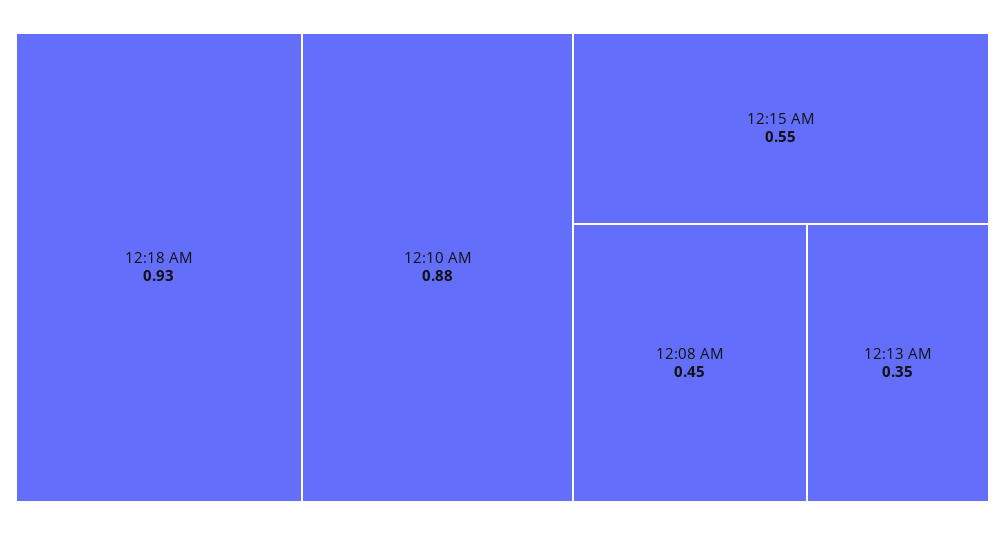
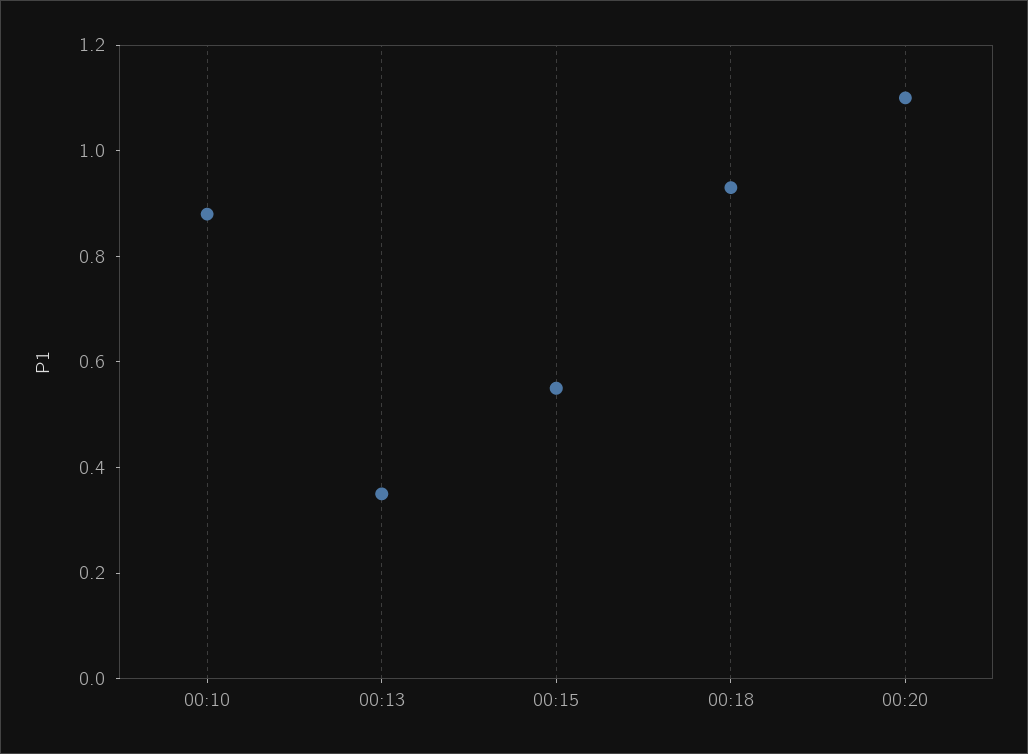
12:08 AM: 0.45 -> none
00:20: none -> 1.1

